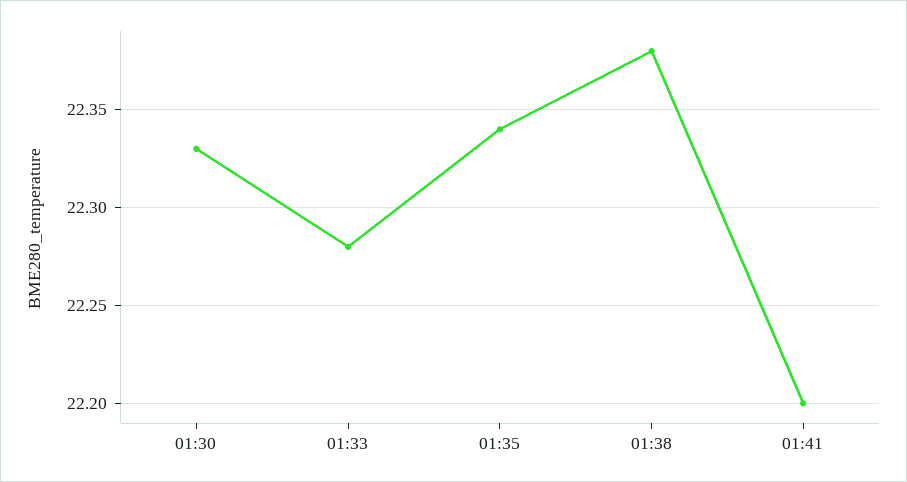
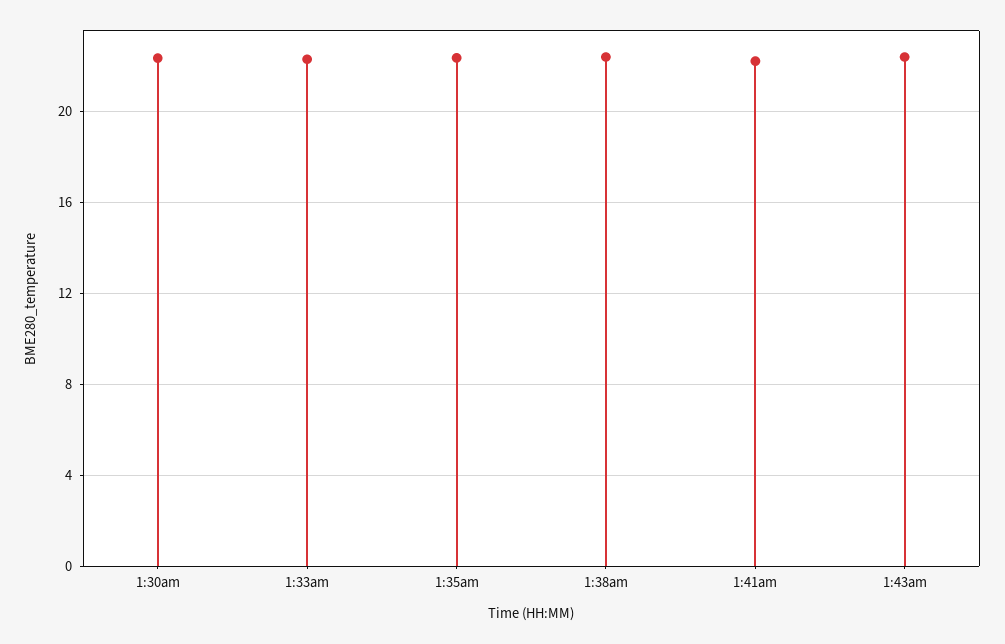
1:43am: none -> 22.5

